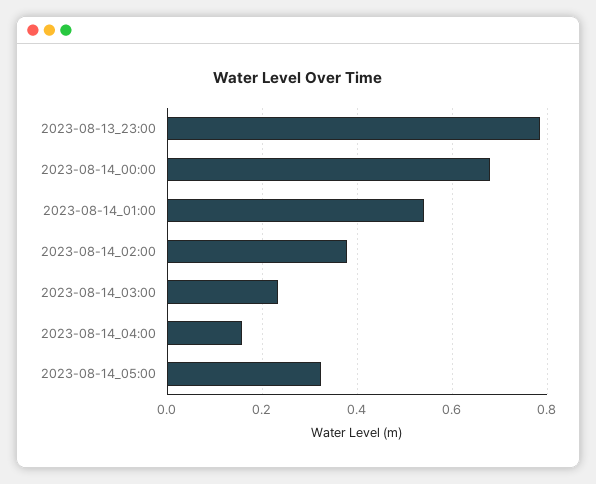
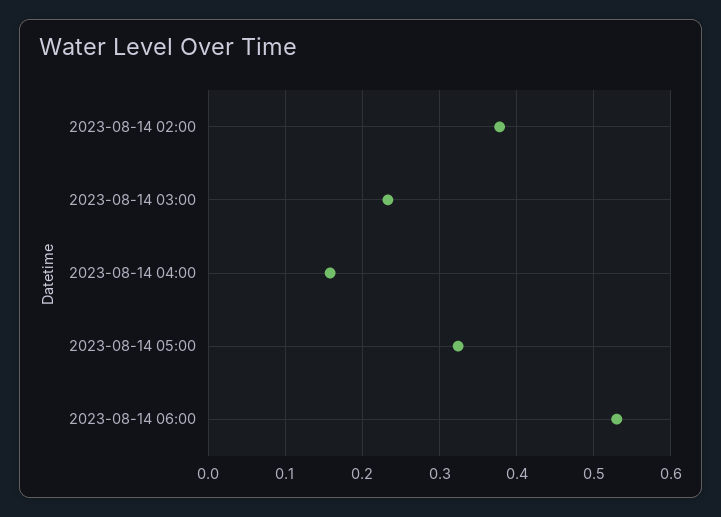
2023-08-13_23:00: 0.78 -> none
2023-08-14_00:00: 0.68 -> none
2023-08-14_01:00: 0.54 -> none
2023-08-14 06:00: none -> 0.53

